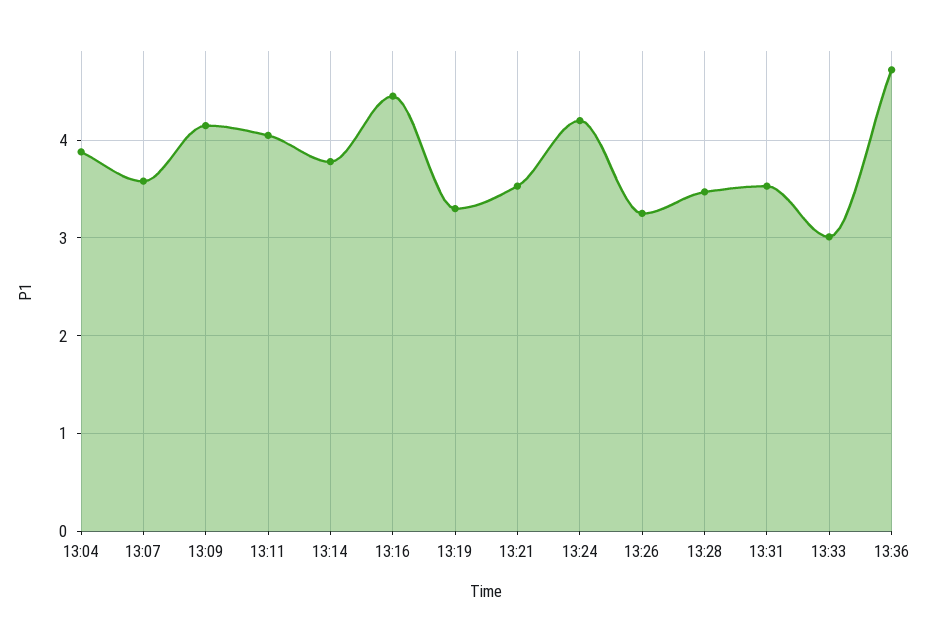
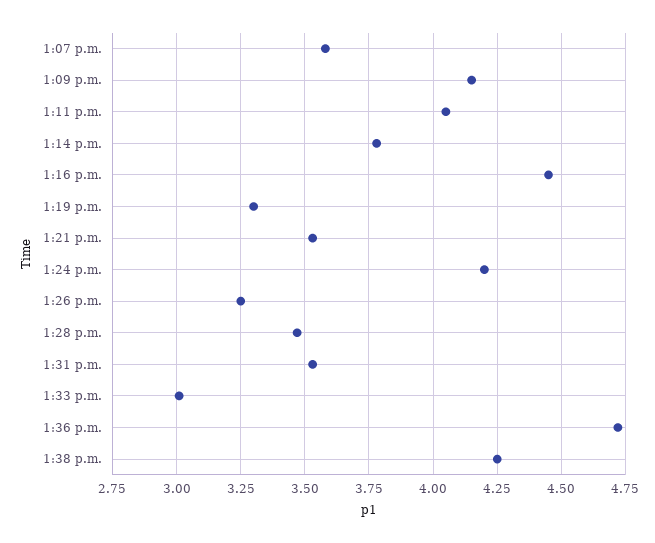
13:04: 3.9 -> none
1:38 p.m.: none -> 4.25

